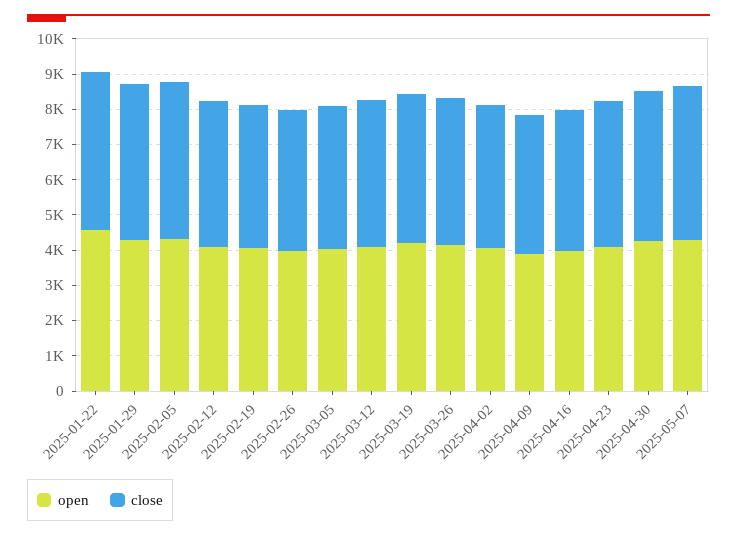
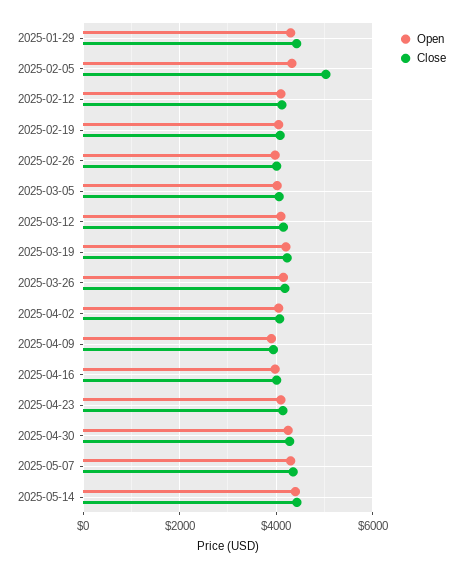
open, 2025-01-22: 4500 -> none
close, 2025-01-22: 4500 -> none
close, 2025-02-05: 4500 -> 5000
open, 2025-05-14: none -> 4400
close, 2025-05-14: none -> 4400

